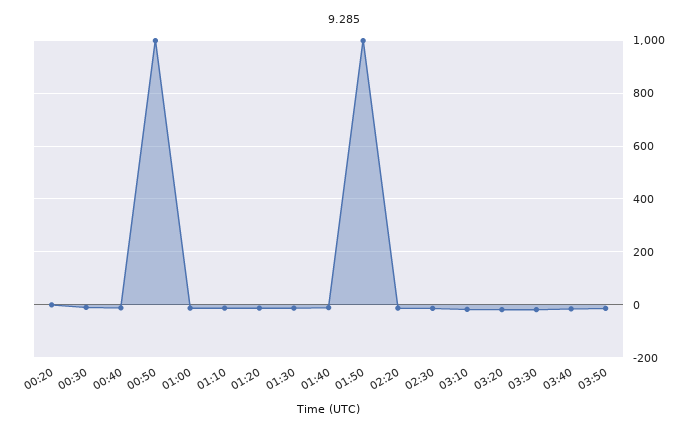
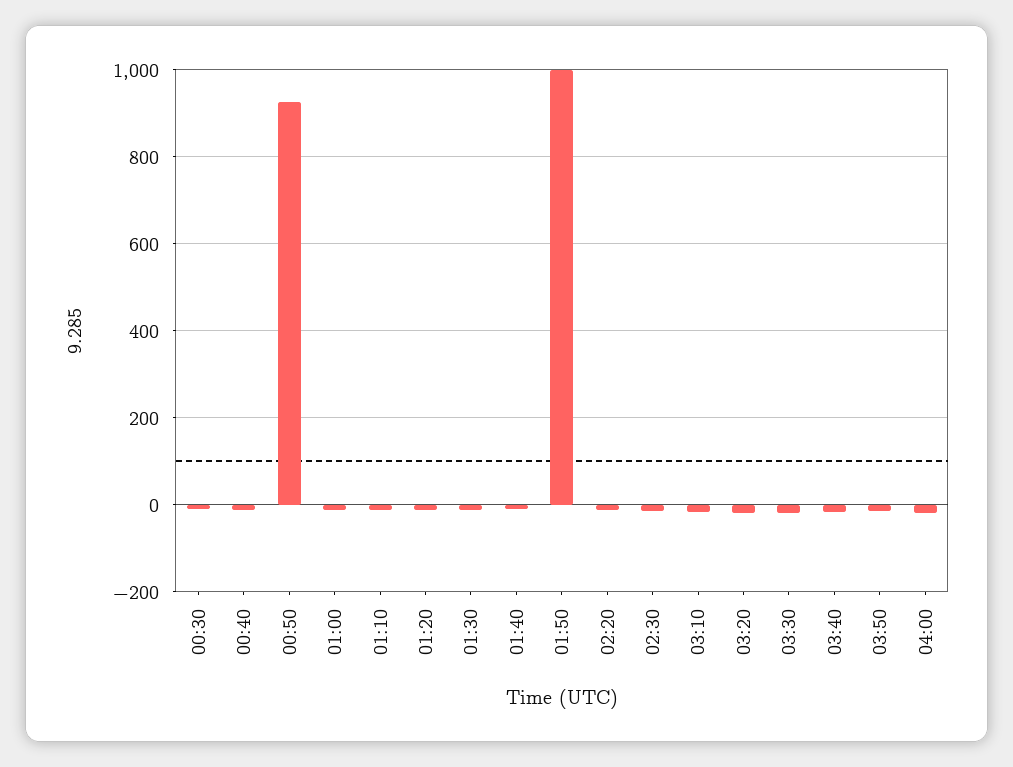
00:20: 0 -> none
00:50: 1000 -> 920
04:00: none -> -20

